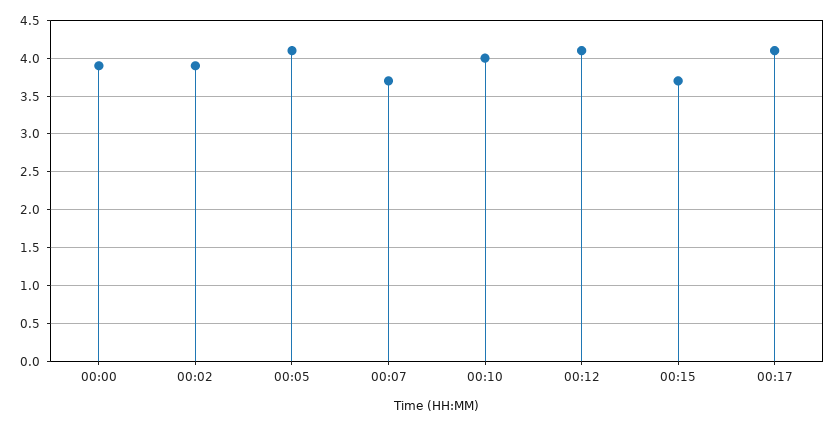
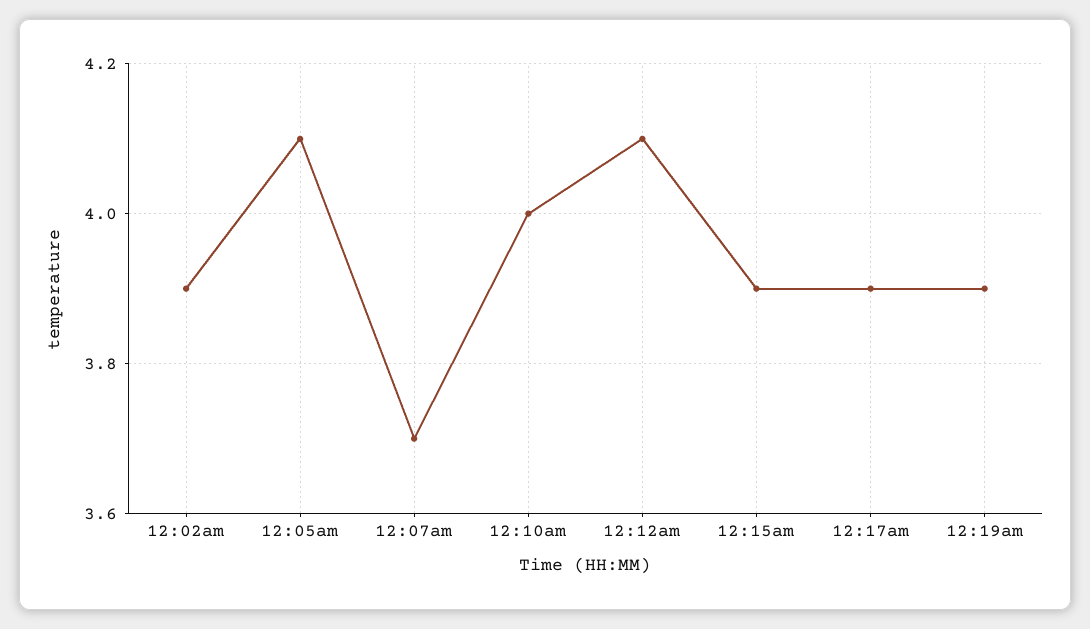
00:00: 3.9 -> none
00:15: 3.7 -> 3.9
00:17: 4.1 -> 3.9
12:19am: none -> 3.9

